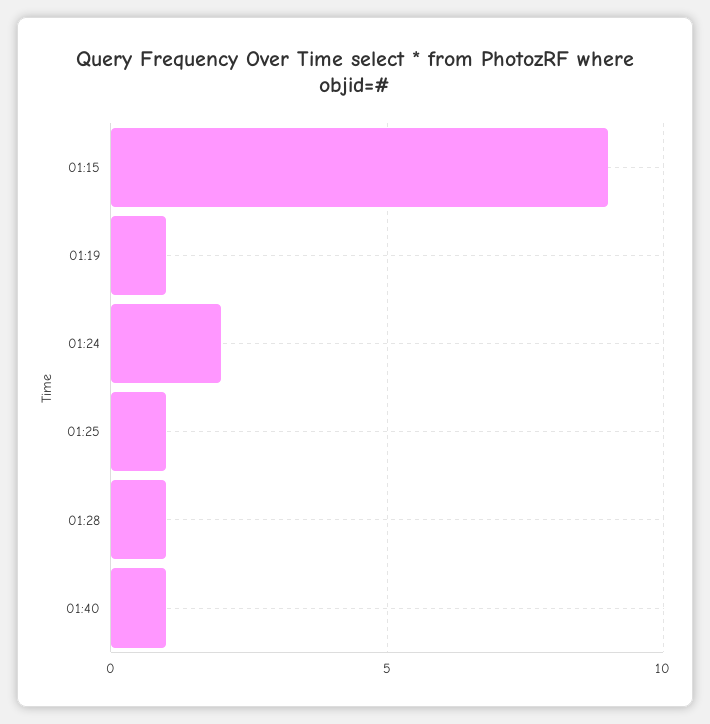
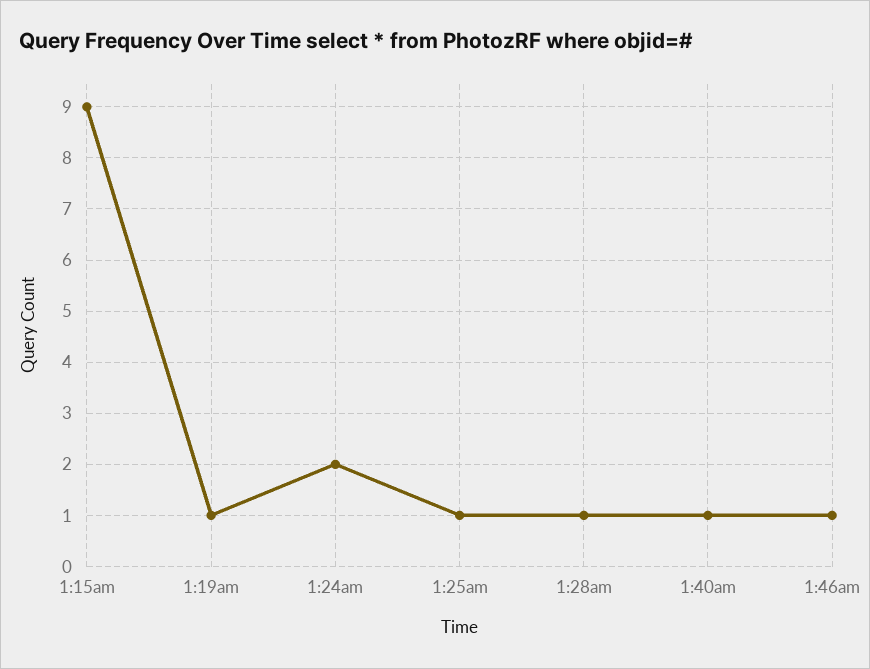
1:46am: none -> 1

